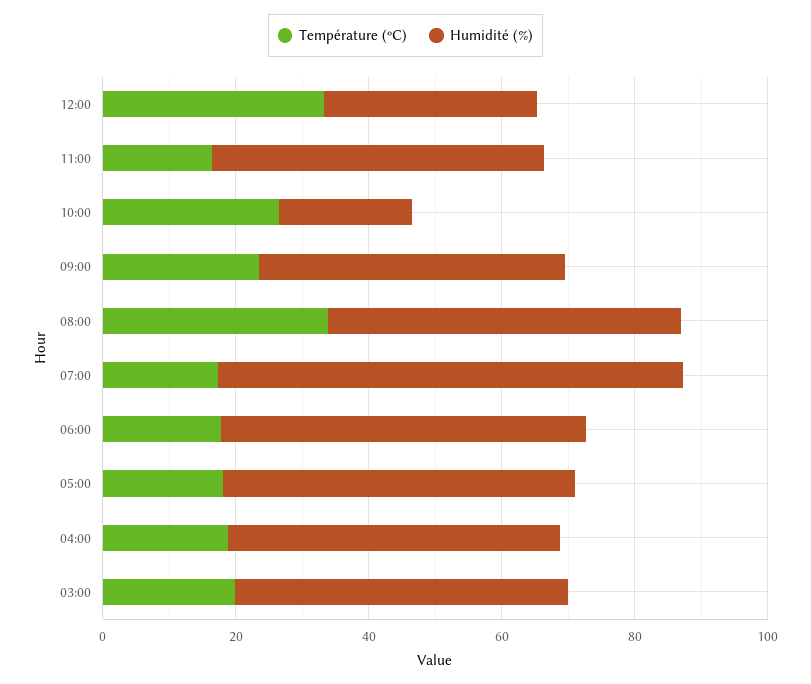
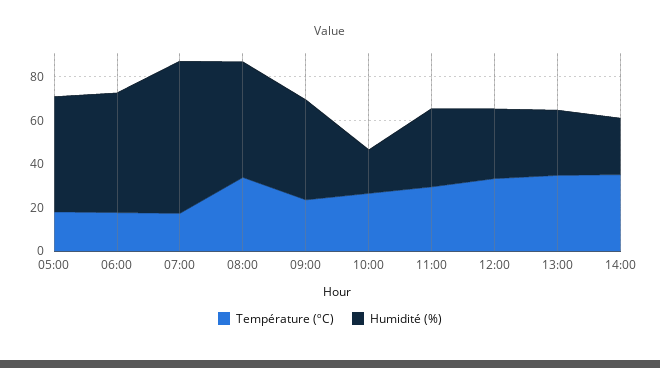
Température (ºC), 11:00: 15 -> 30
Humidité (%), 11:00: 50 -> 35
Température (ºC), 04:00: 20 -> none
Humidité (%), 04:00: 50 -> none
Température (ºC), 03:00: 20 -> none
Humidité (%), 03:00: 50 -> none
Température (ºC), 13:00: none -> 35
Humidité (%), 13:00: none -> 30
Température (ºC), 14:00: none -> 35
Humidité (%), 14:00: none -> 25

